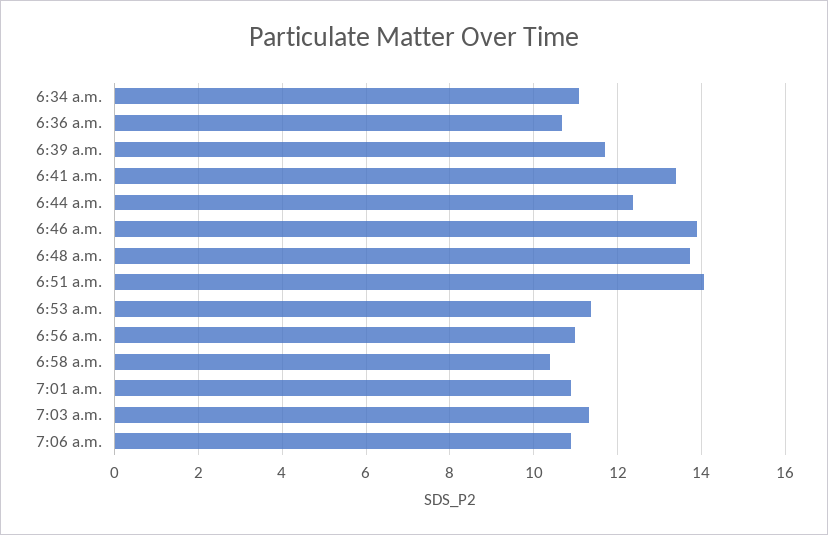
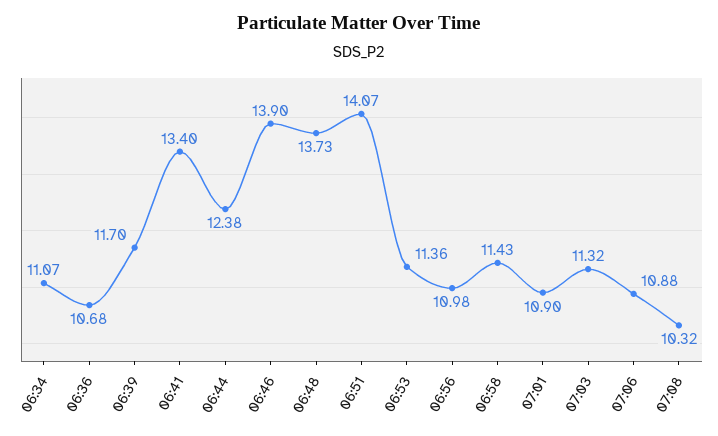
6:58 a.m.: 10.4 -> 11.43
07:08: none -> 10.32

